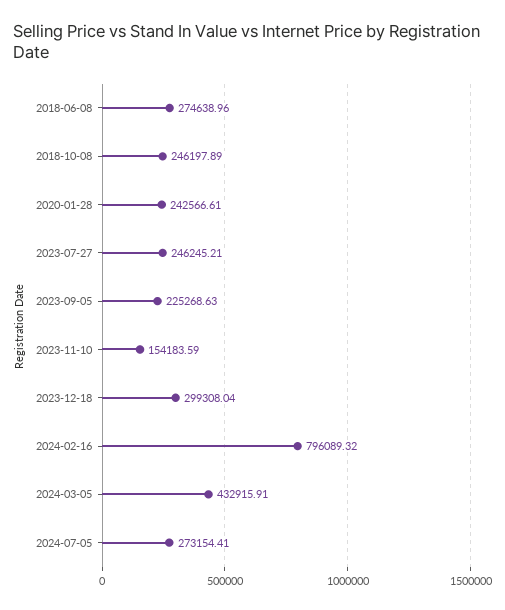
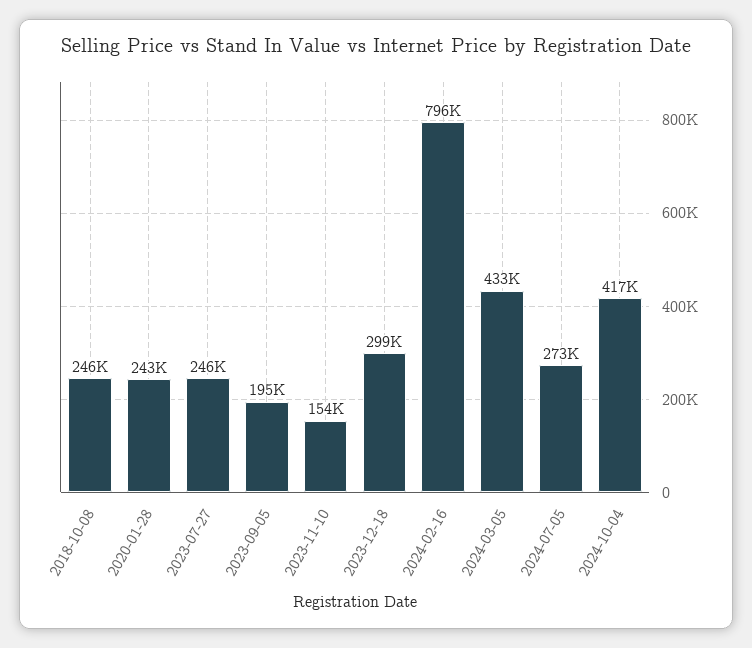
2018-06-08: 274638.96 -> none
2023-09-05: 225268.63 -> 195000
2024-10-04: none -> 417000

